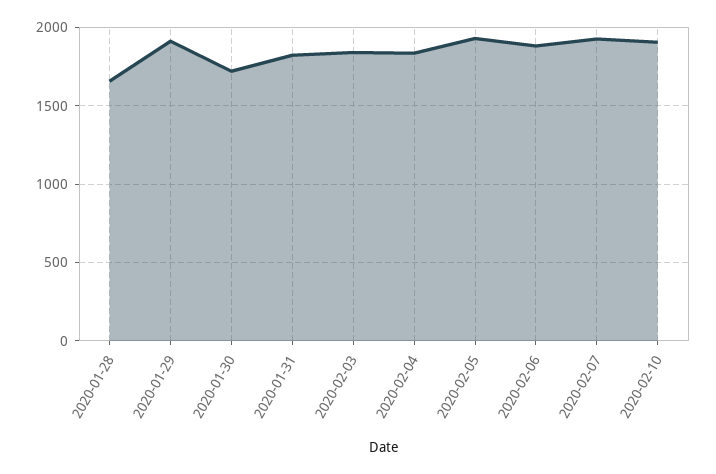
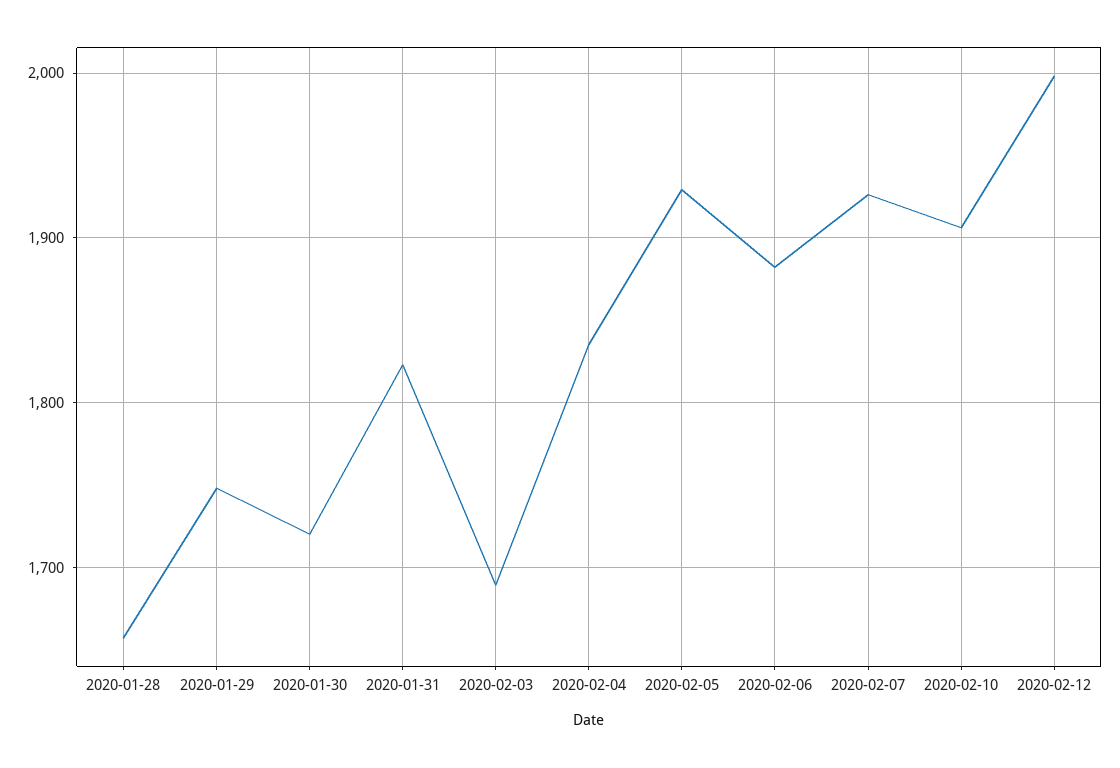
2020-01-29: 1900 -> 1750
2020-02-03: 1850 -> 1690
2020-02-12: none -> 2000

